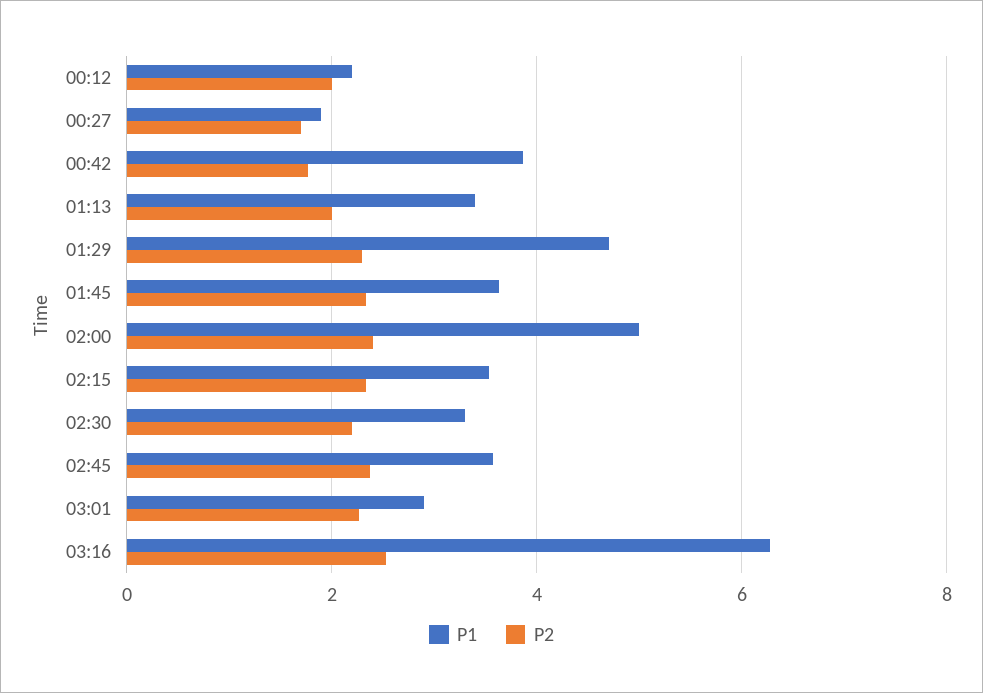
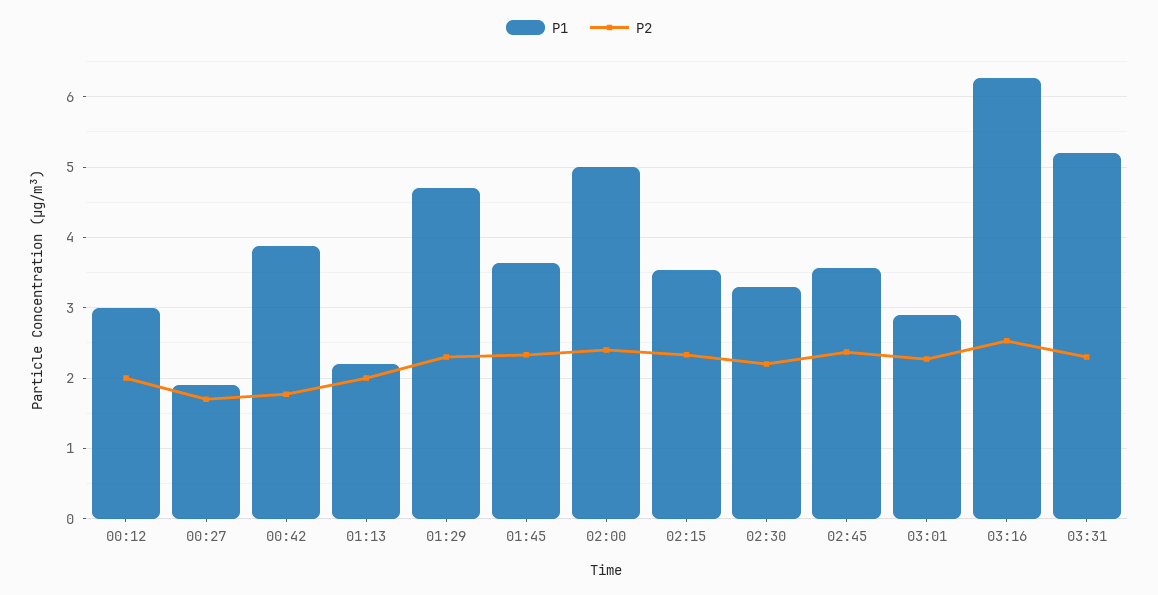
P1, 00:12: 2.2 -> 3
P1, 01:13: 3.4 -> 2.2
P1, 03:31: none -> 5.2
P2, 03:31: none -> 2.3

